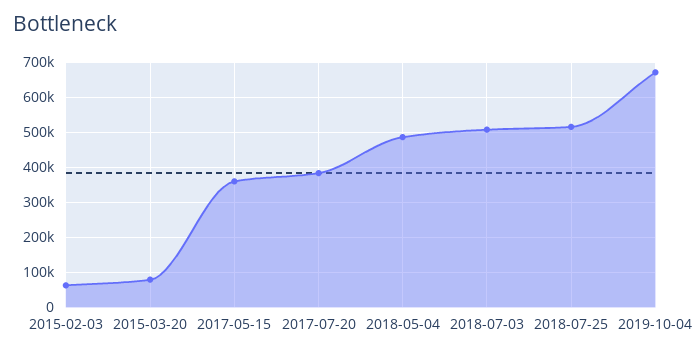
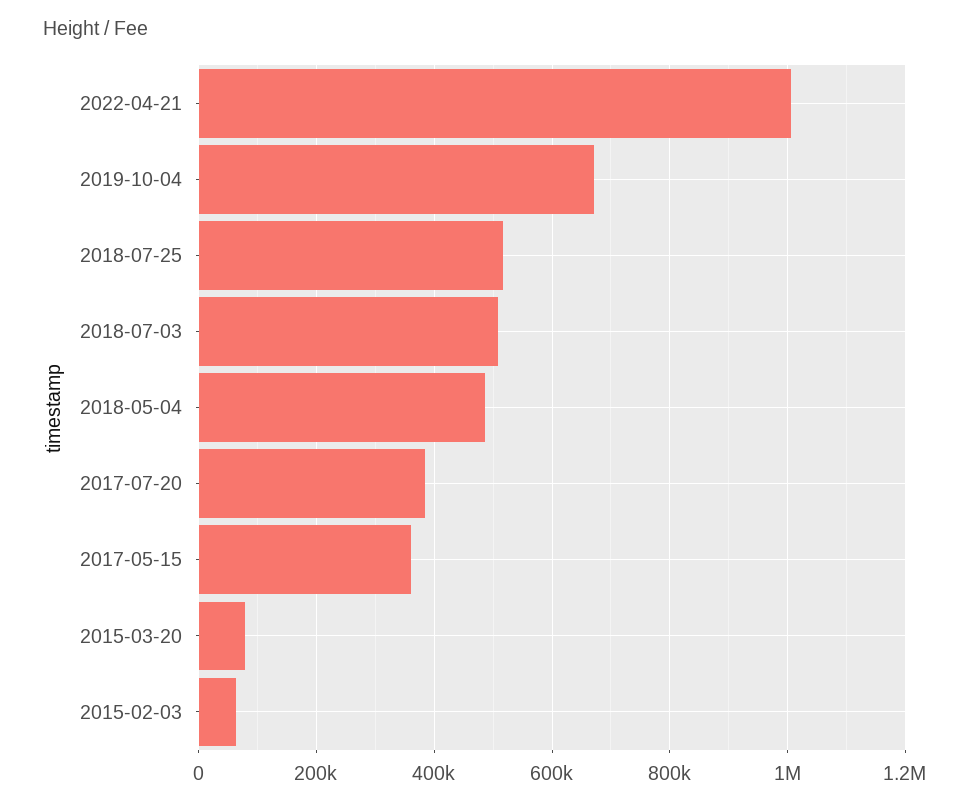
2022-04-21: none -> 1000000

